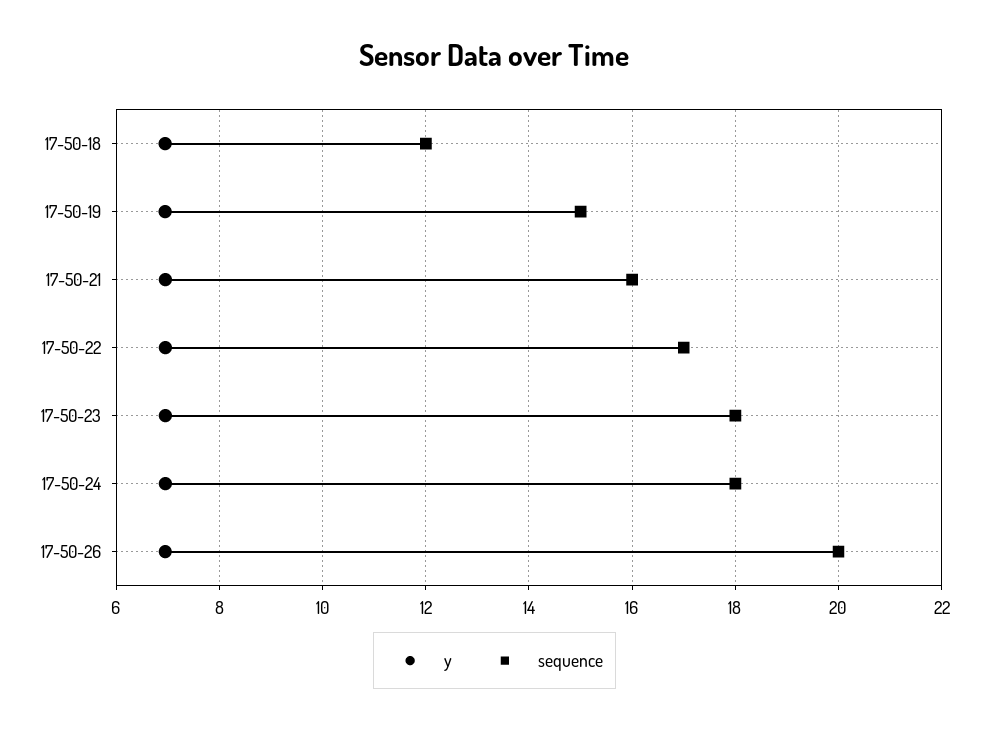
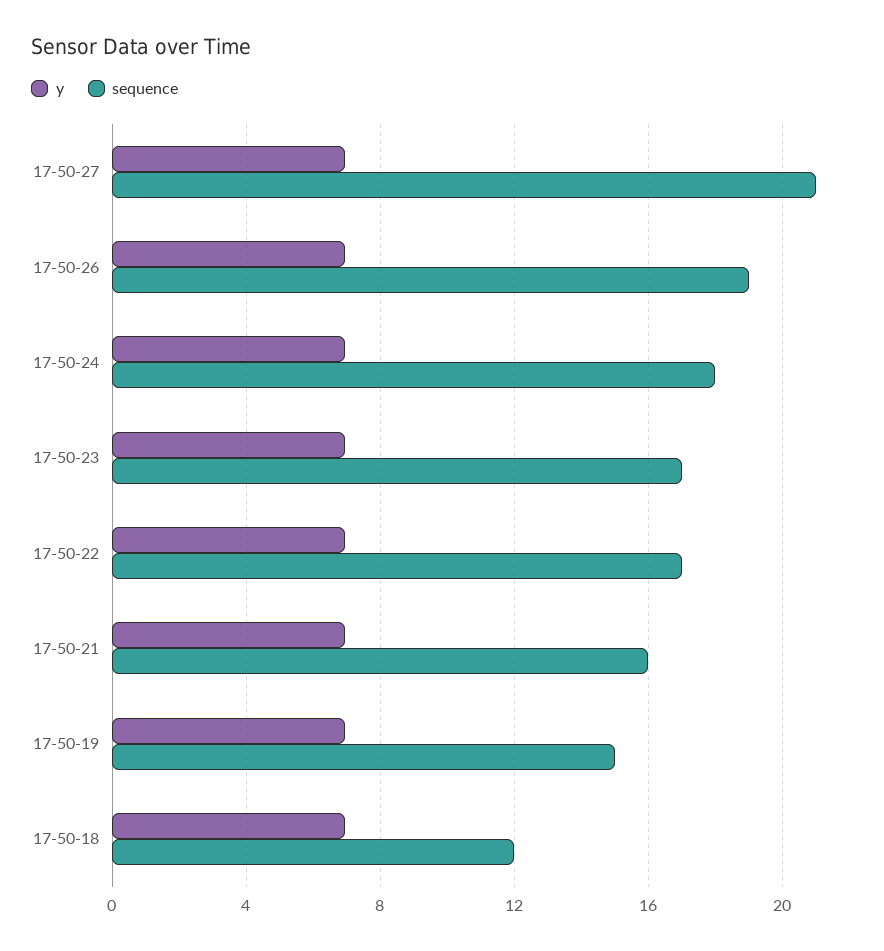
sequence, 17-50-23: 18 -> 17
sequence, 17-50-26: 20 -> 19
y, 17-50-27: none -> 7
sequence, 17-50-27: none -> 21

